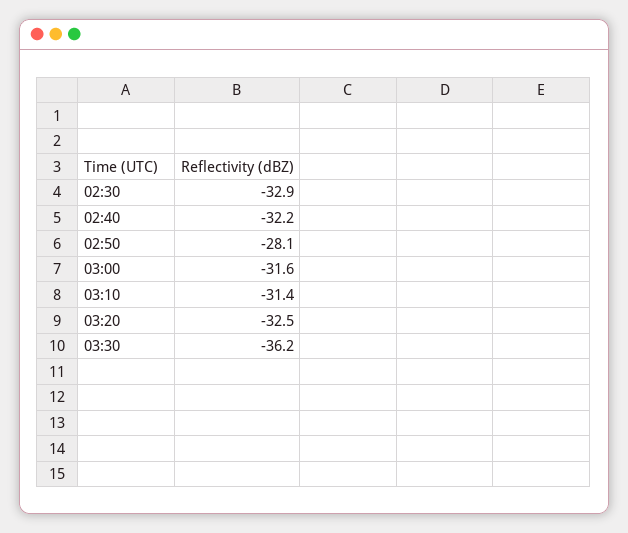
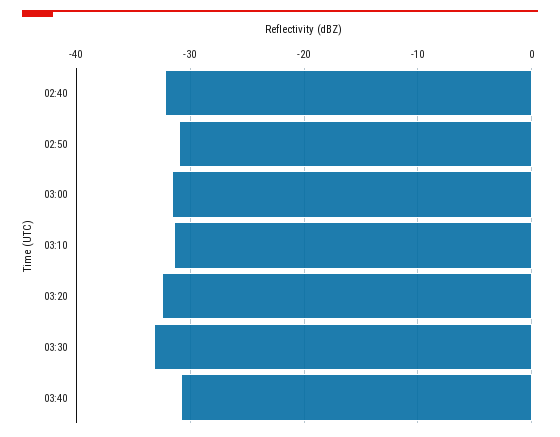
02:30: -32.9 -> none
02:50: -28.1 -> -31
03:30: -36.2 -> -33
03:40: none -> -31

